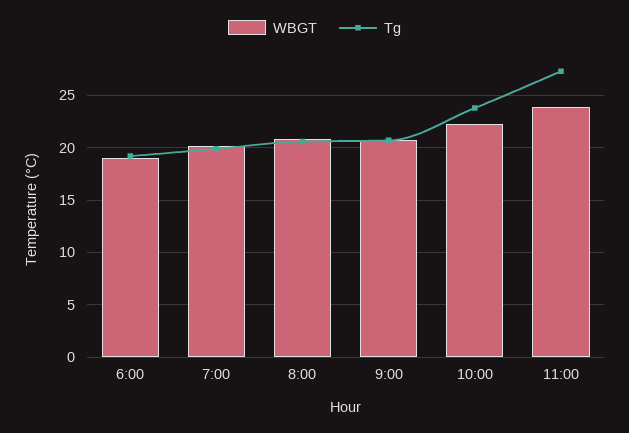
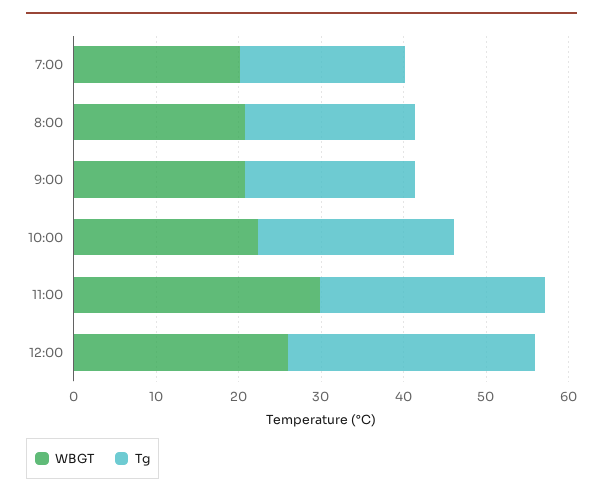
WBGT, 6:00: 19 -> none
Tg, 6:00: 19 -> none
WBGT, 11:00: 24 -> 30
WBGT, 12:00: none -> 26
Tg, 12:00: none -> 30

